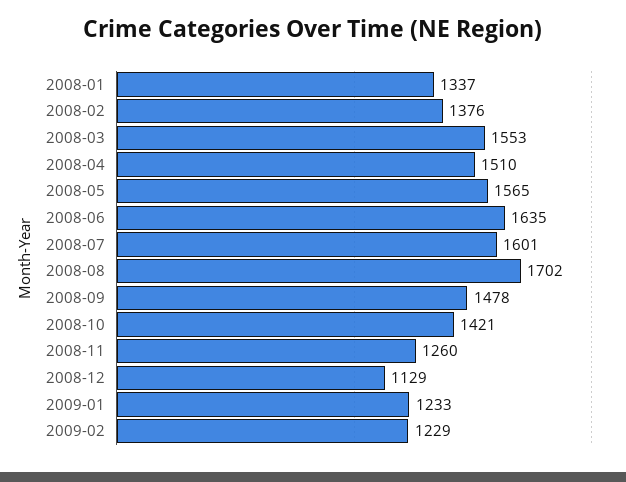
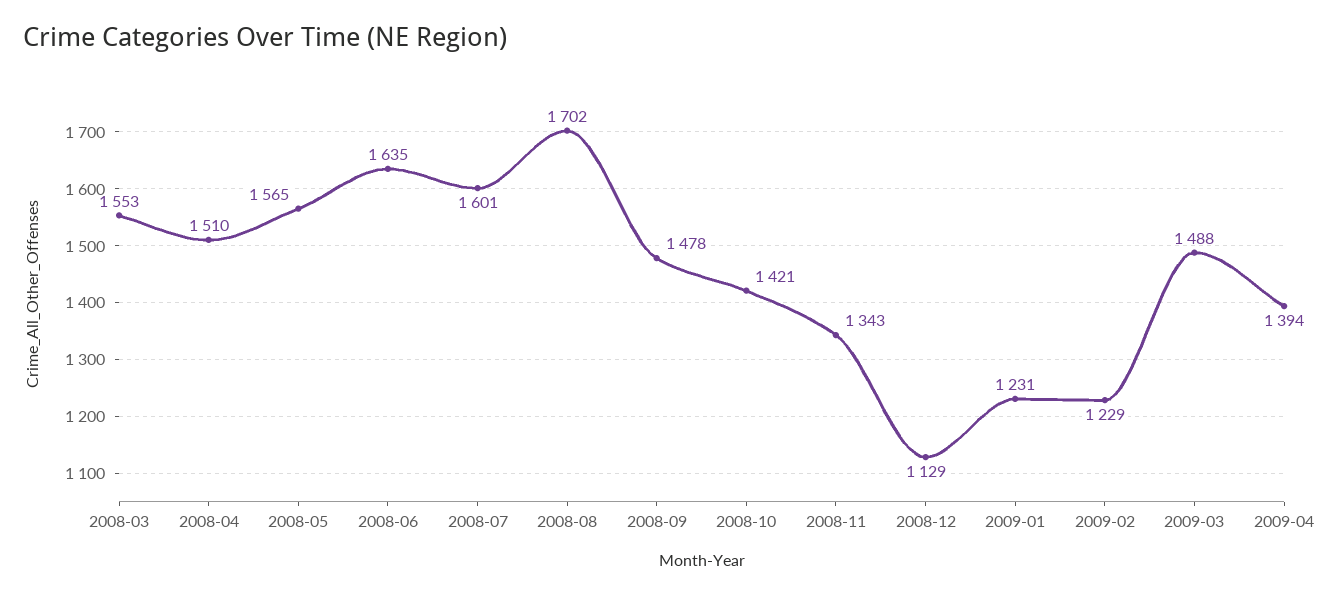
2008-01: 1337 -> none
2008-02: 1376 -> none
2008-11: 1260 -> 1343
2009-01: 1233 -> 1231
2009-03: none -> 1488
2009-04: none -> 1394

